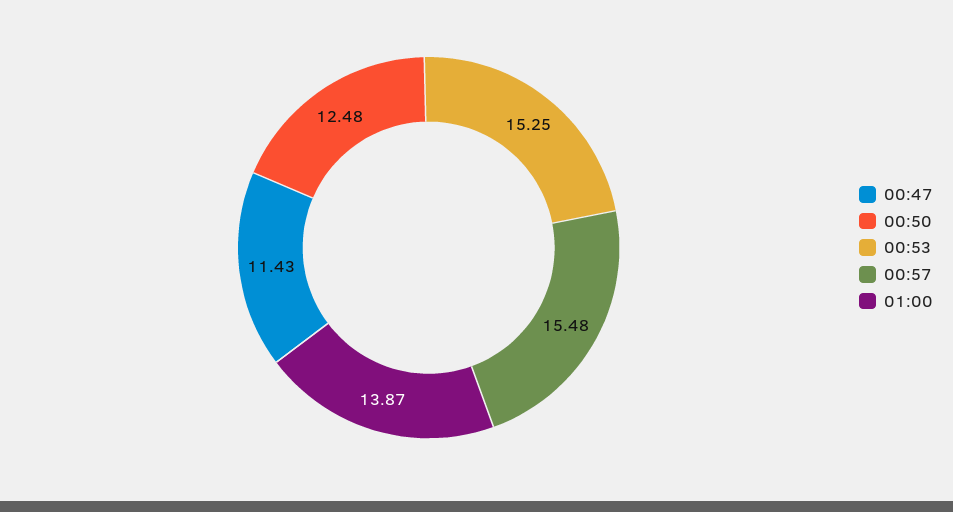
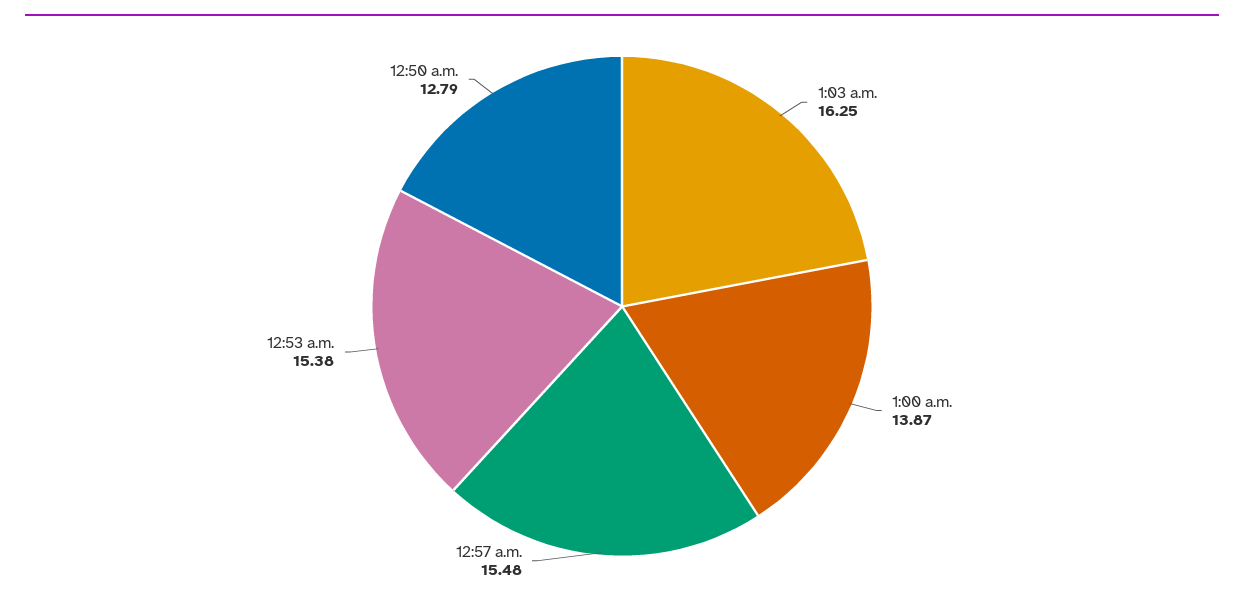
00:47: 11.43 -> none
00:50: 12.48 -> 12.79
00:53: 15.25 -> 15.38
1:03 a.m.: none -> 16.25

